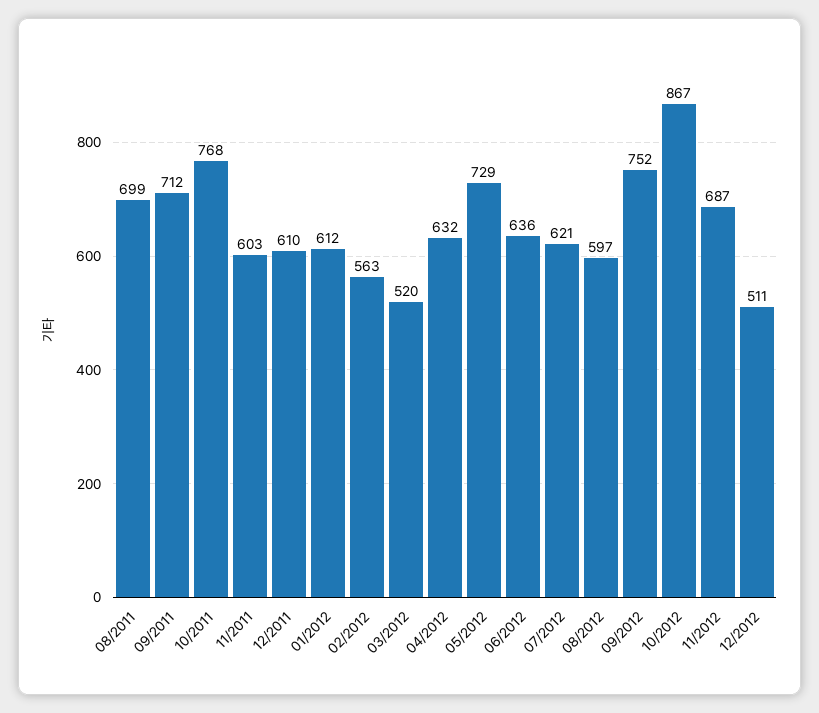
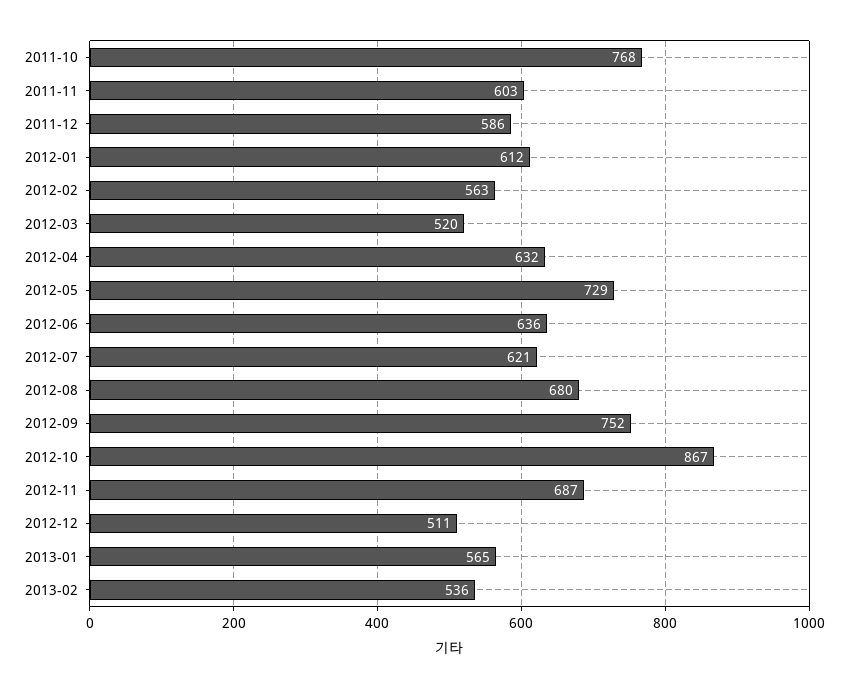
08/2011: 699 -> none
09/2011: 712 -> none
12/2011: 610 -> 586
08/2012: 597 -> 680
2013-01: none -> 565
2013-02: none -> 536

